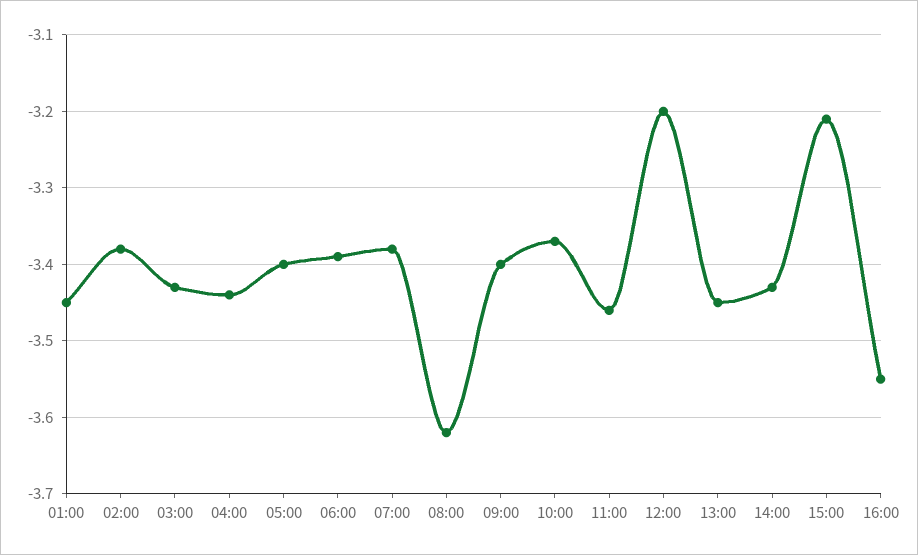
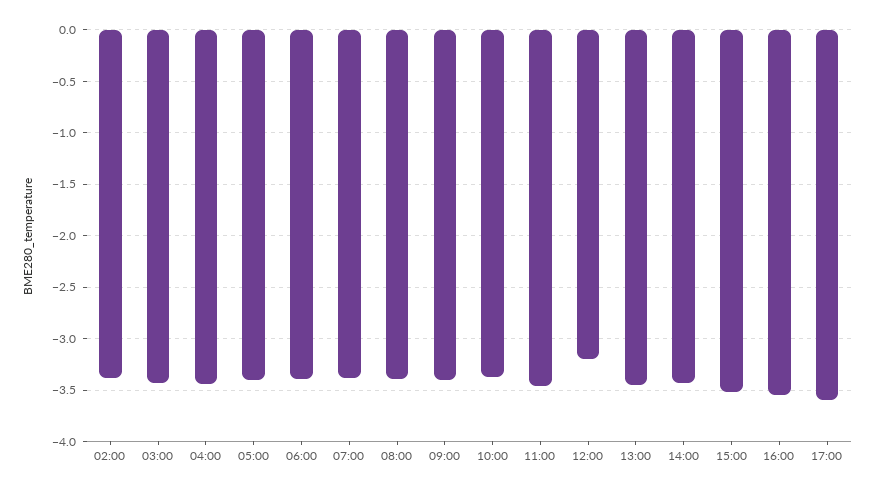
01:00: -3.45 -> none
08:00: -3.62 -> -3.4
15:00: -3.21 -> -3.5
17:00: none -> -3.6

